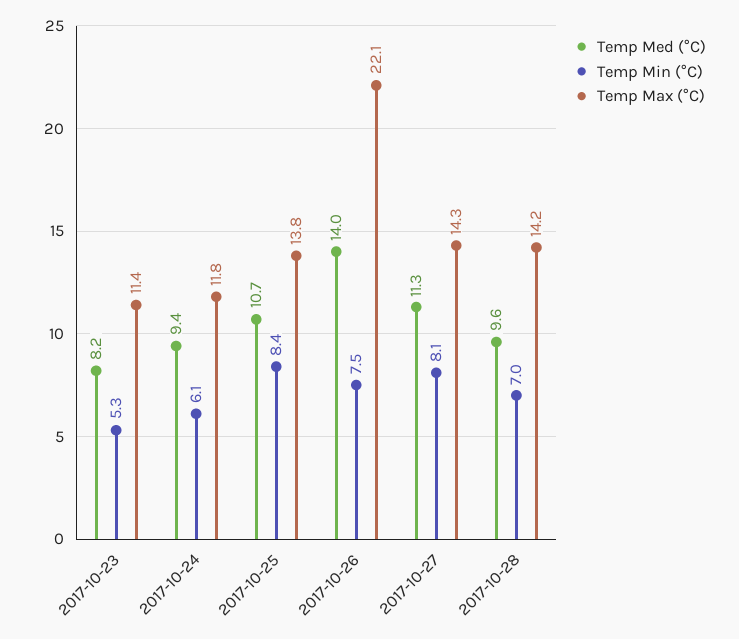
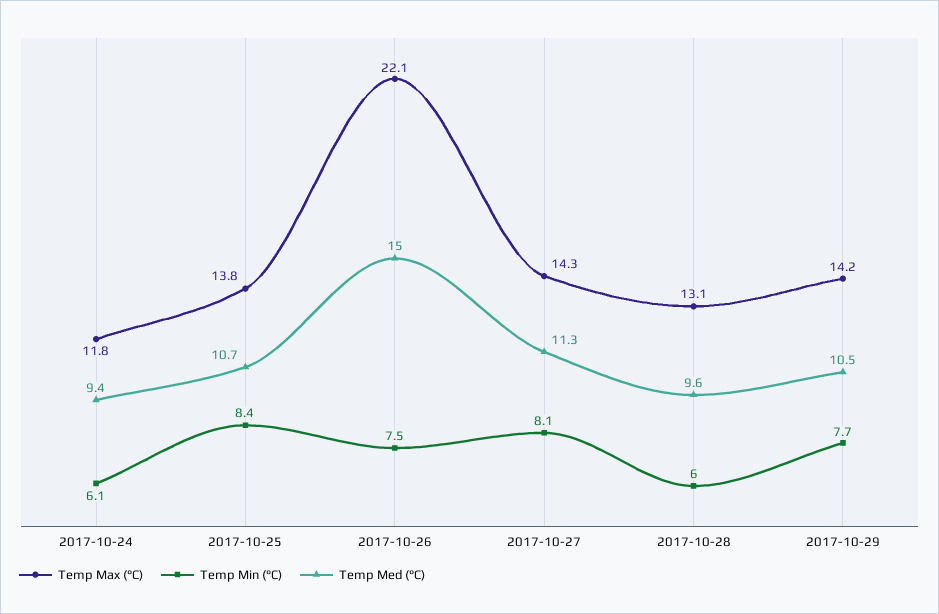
Temp Med (°C), 2017-10-23: 8.2 -> none
Temp Min (°C), 2017-10-23: 5.3 -> none
Temp Max (°C), 2017-10-23: 11.4 -> none
Temp Med (°C), 2017-10-26: 14 -> 15
Temp Min (°C), 2017-10-28: 7 -> 6
Temp Max (°C), 2017-10-28: 14.2 -> 13.1
Temp Max (°C), 2017-10-29: none -> 14.2
Temp Min (°C), 2017-10-29: none -> 7.7
Temp Med (°C), 2017-10-29: none -> 10.5

